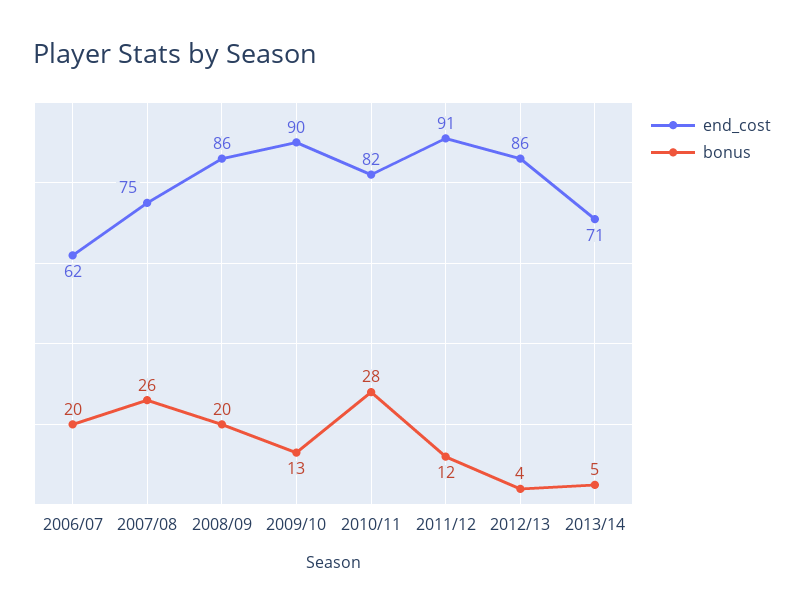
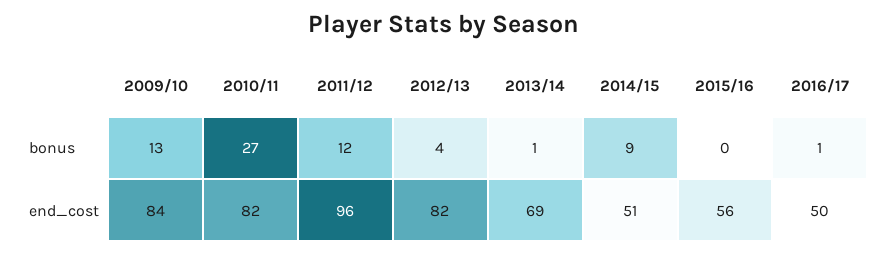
end_cost, 2006/07: 62 -> none
bonus, 2006/07: 20 -> none
end_cost, 2007/08: 75 -> none
bonus, 2007/08: 26 -> none
end_cost, 2008/09: 86 -> none
bonus, 2008/09: 20 -> none
end_cost, 2009/10: 90 -> 84
bonus, 2010/11: 28 -> 27
end_cost, 2011/12: 91 -> 96
end_cost, 2012/13: 86 -> 82
end_cost, 2013/14: 71 -> 69
bonus, 2013/14: 5 -> 1
bonus, 2014/15: none -> 9
bonus, 2015/16: none -> 0
bonus, 2016/17: none -> 1
end_cost, 2014/15: none -> 51
end_cost, 2015/16: none -> 56
end_cost, 2016/17: none -> 50

